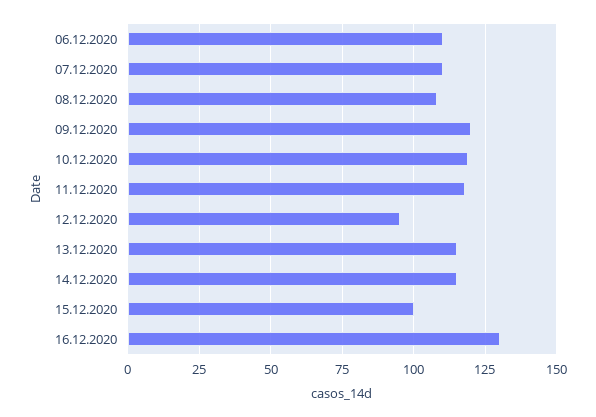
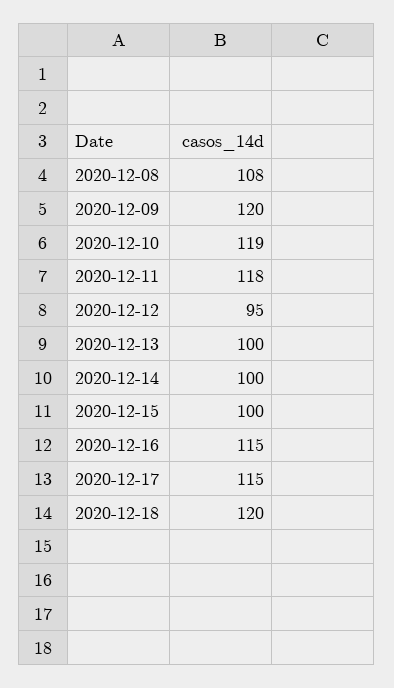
06.12.2020: 110 -> none
07.12.2020: 110 -> none
13.12.2020: 115 -> 100
14.12.2020: 115 -> 100
16.12.2020: 130 -> 115
2020-12-17: none -> 115
2020-12-18: none -> 120

